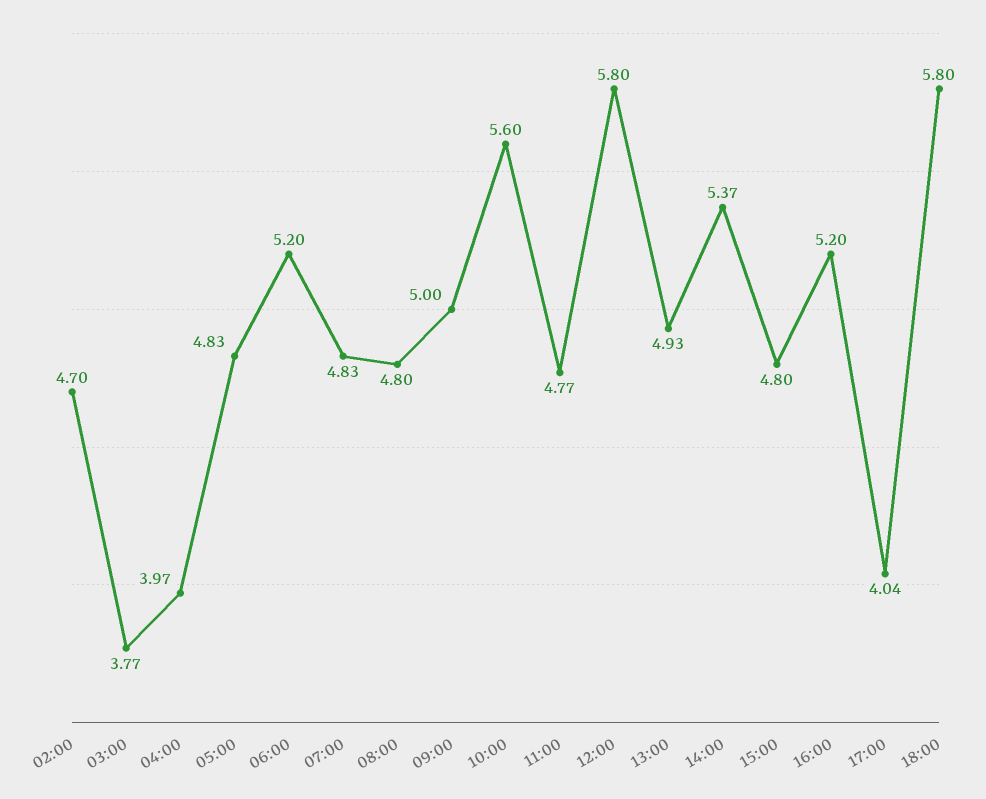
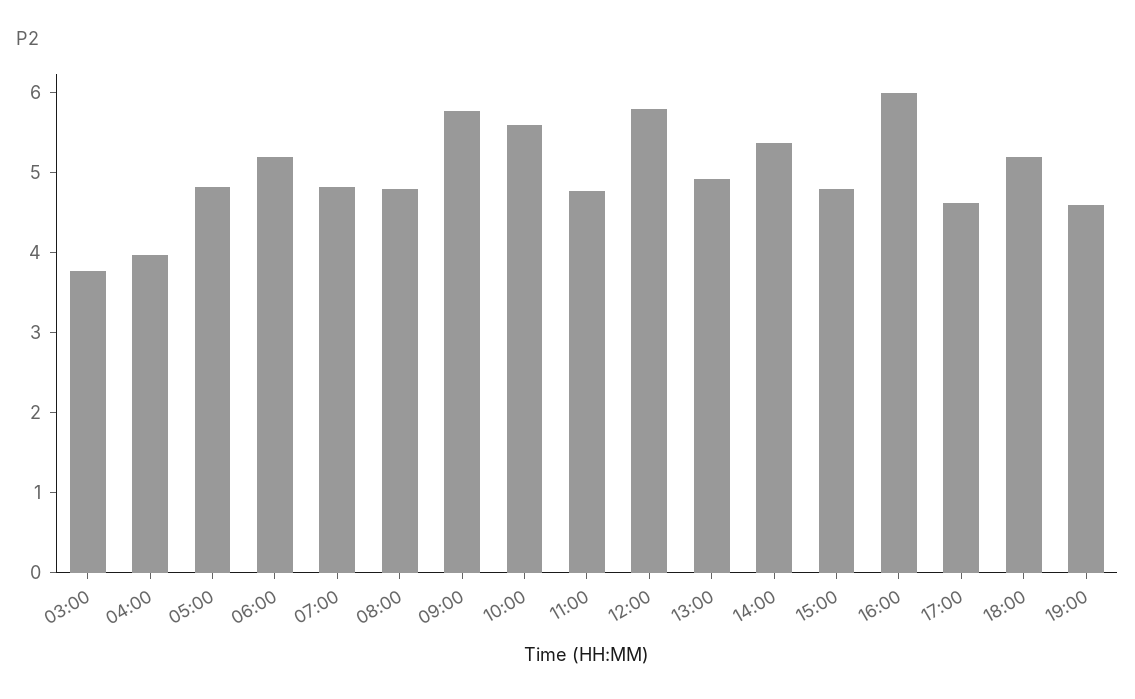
02:00: 4.7 -> none
09:00: 5 -> 5.8
16:00: 5.2 -> 6
17:00: 4.04 -> 4.6
18:00: 5.8 -> 5.2
19:00: none -> 4.6

